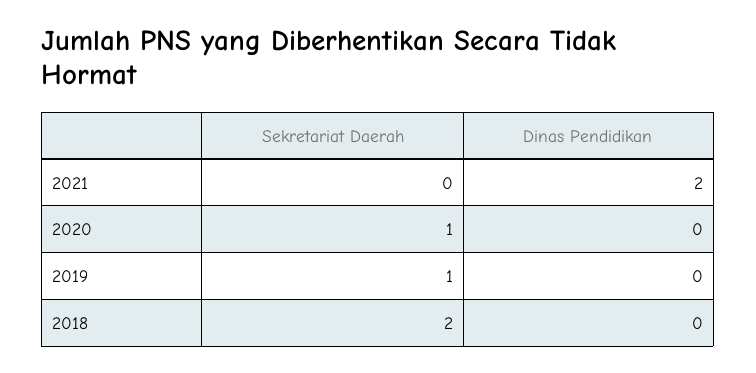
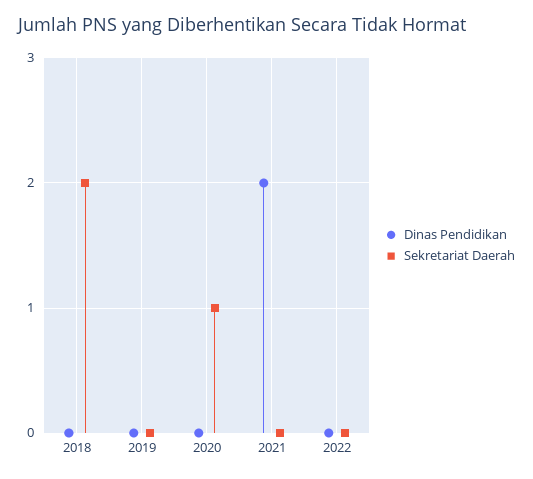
Sekretariat Daerah, 2019: 1 -> 0
Dinas Pendidikan, 2022: none -> 0
Sekretariat Daerah, 2022: none -> 0

